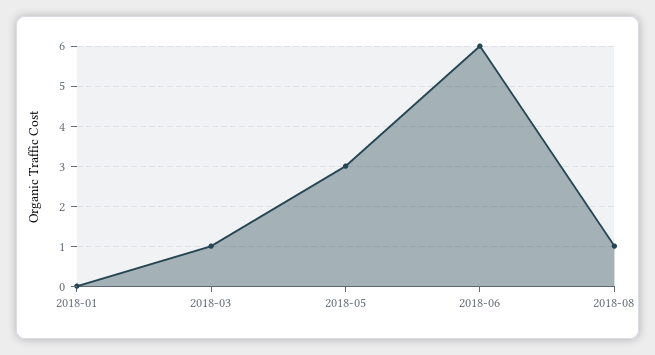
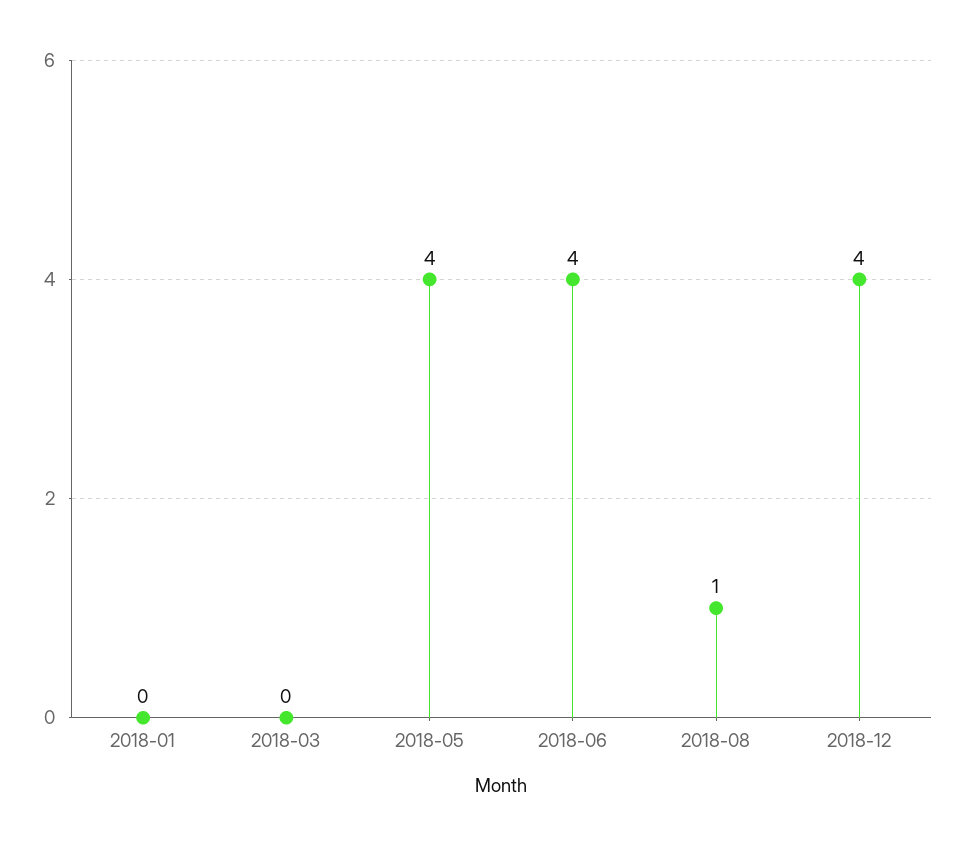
2018-03: 1 -> 0
2018-05: 3 -> 4
2018-06: 6 -> 4
2018-12: none -> 4

